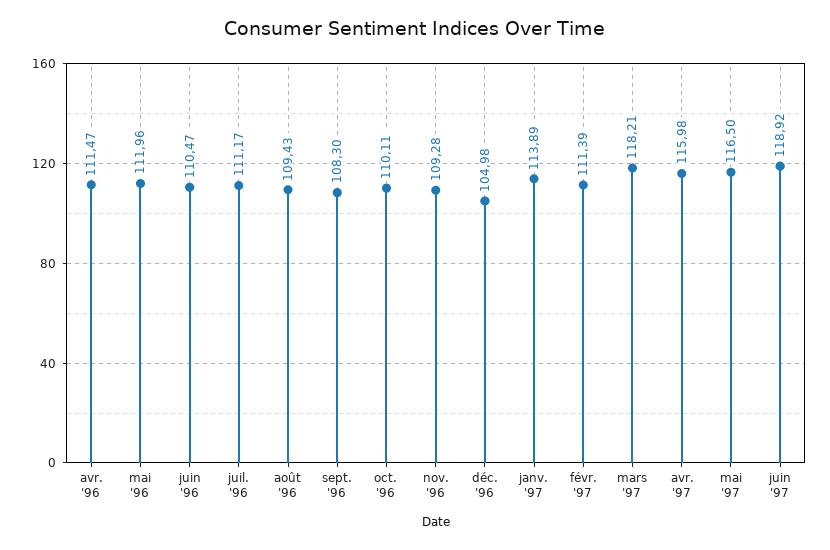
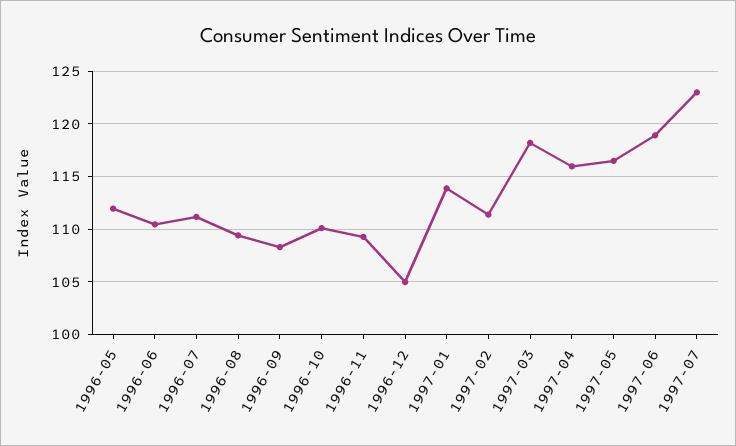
avr. '96: 111.47 -> none
1997-07: none -> 123

